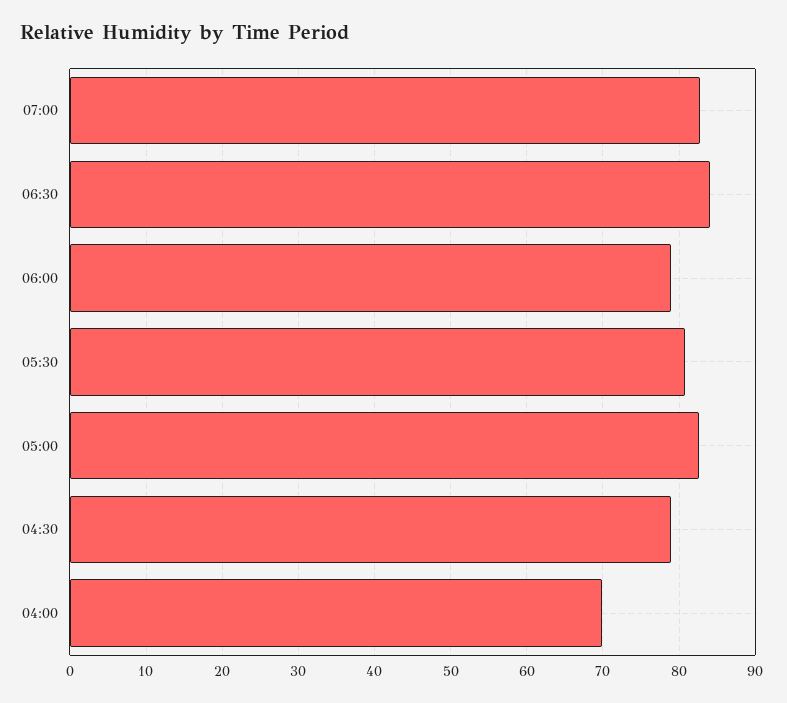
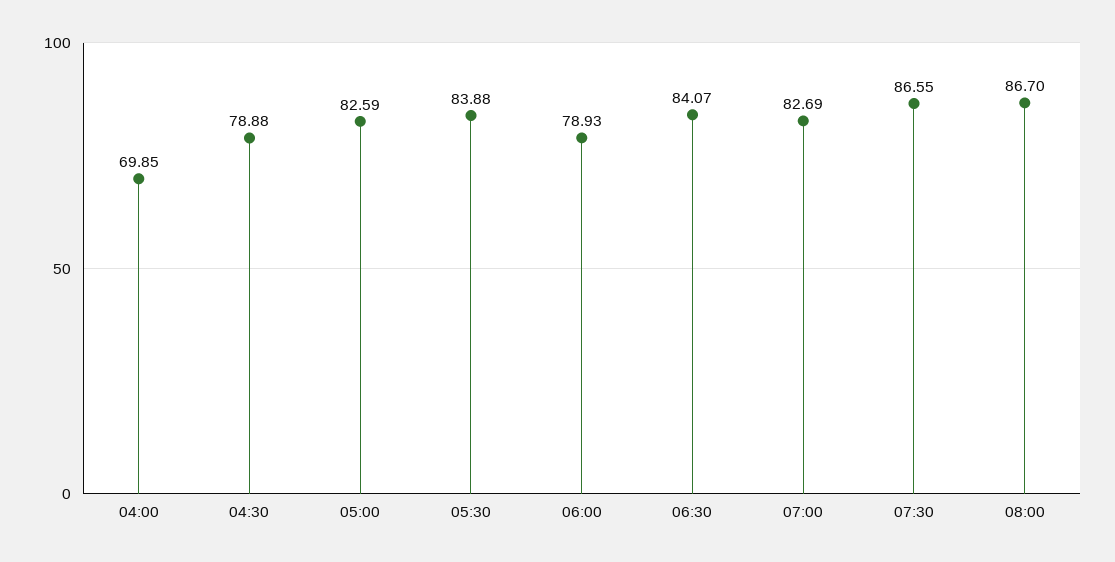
05:30: 81 -> 83.88
07:30: none -> 86.55
08:00: none -> 86.7

